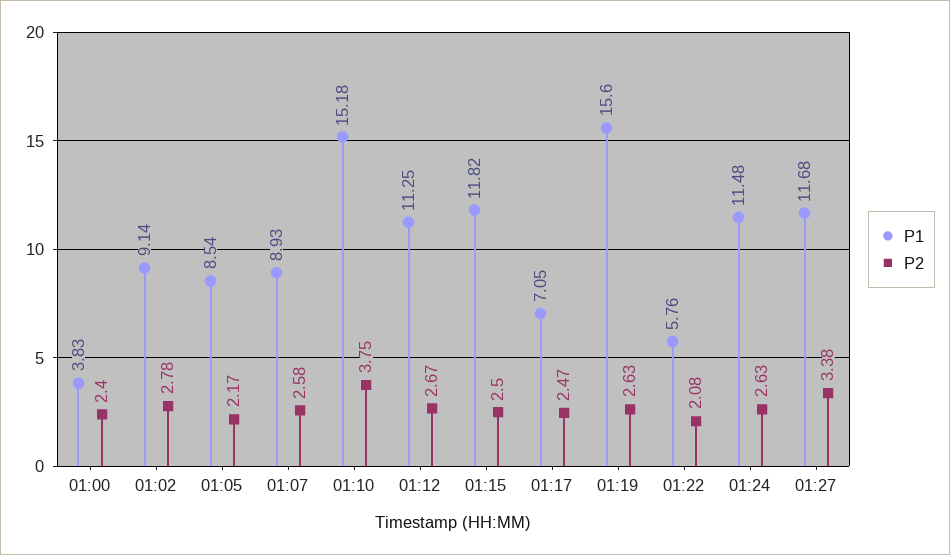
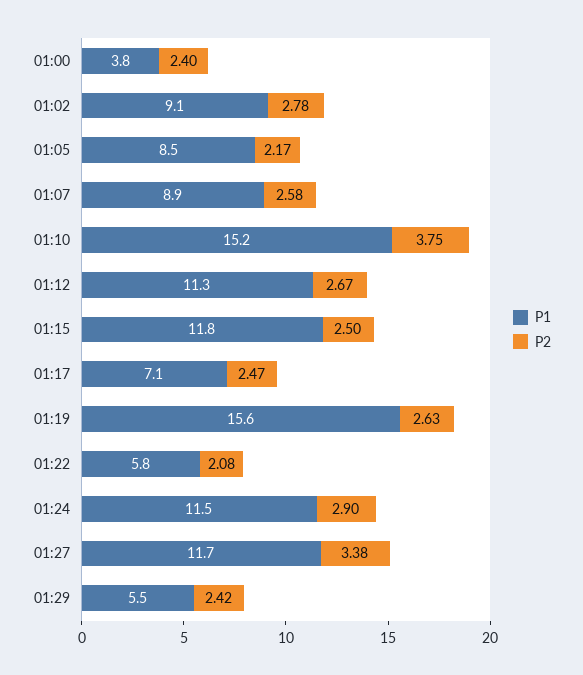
P2, 01:24: 2.63 -> 2.9
P1, 01:29: none -> 5.5
P2, 01:29: none -> 2.42

